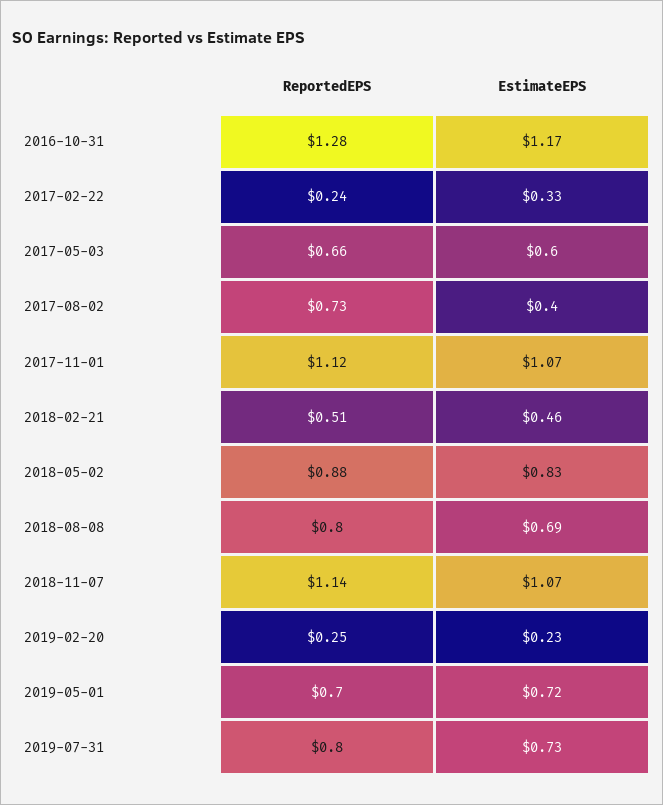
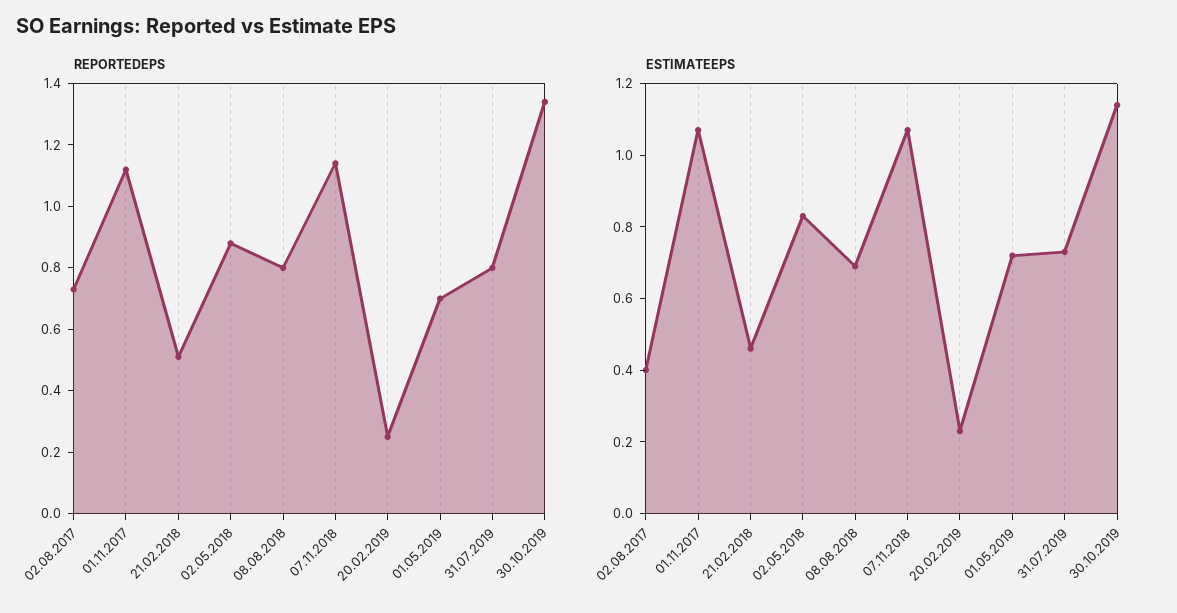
ReportedEPS, 2016-10-31: 1.28 -> none
EstimateEPS, 2016-10-31: 1.17 -> none
ReportedEPS, 2017-02-22: 0.24 -> none
EstimateEPS, 2017-02-22: 0.33 -> none
ReportedEPS, 2017-05-03: 0.66 -> none
EstimateEPS, 2017-05-03: 0.6 -> none
ReportedEPS, 30.10.2019: none -> 1.35
EstimateEPS, 30.10.2019: none -> 1.15

